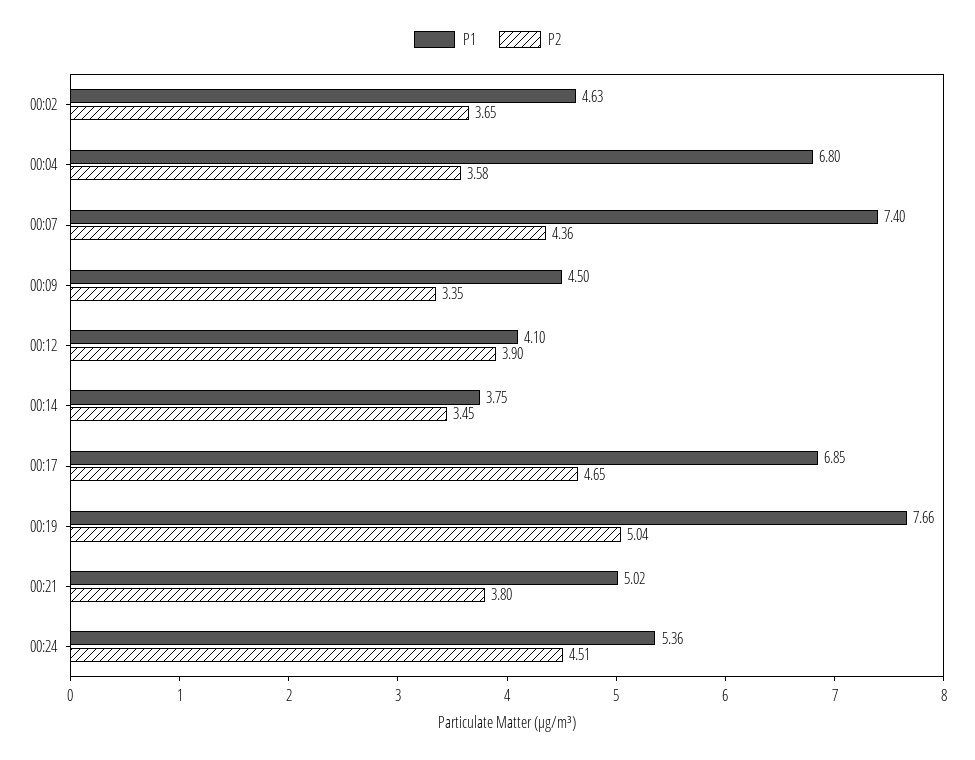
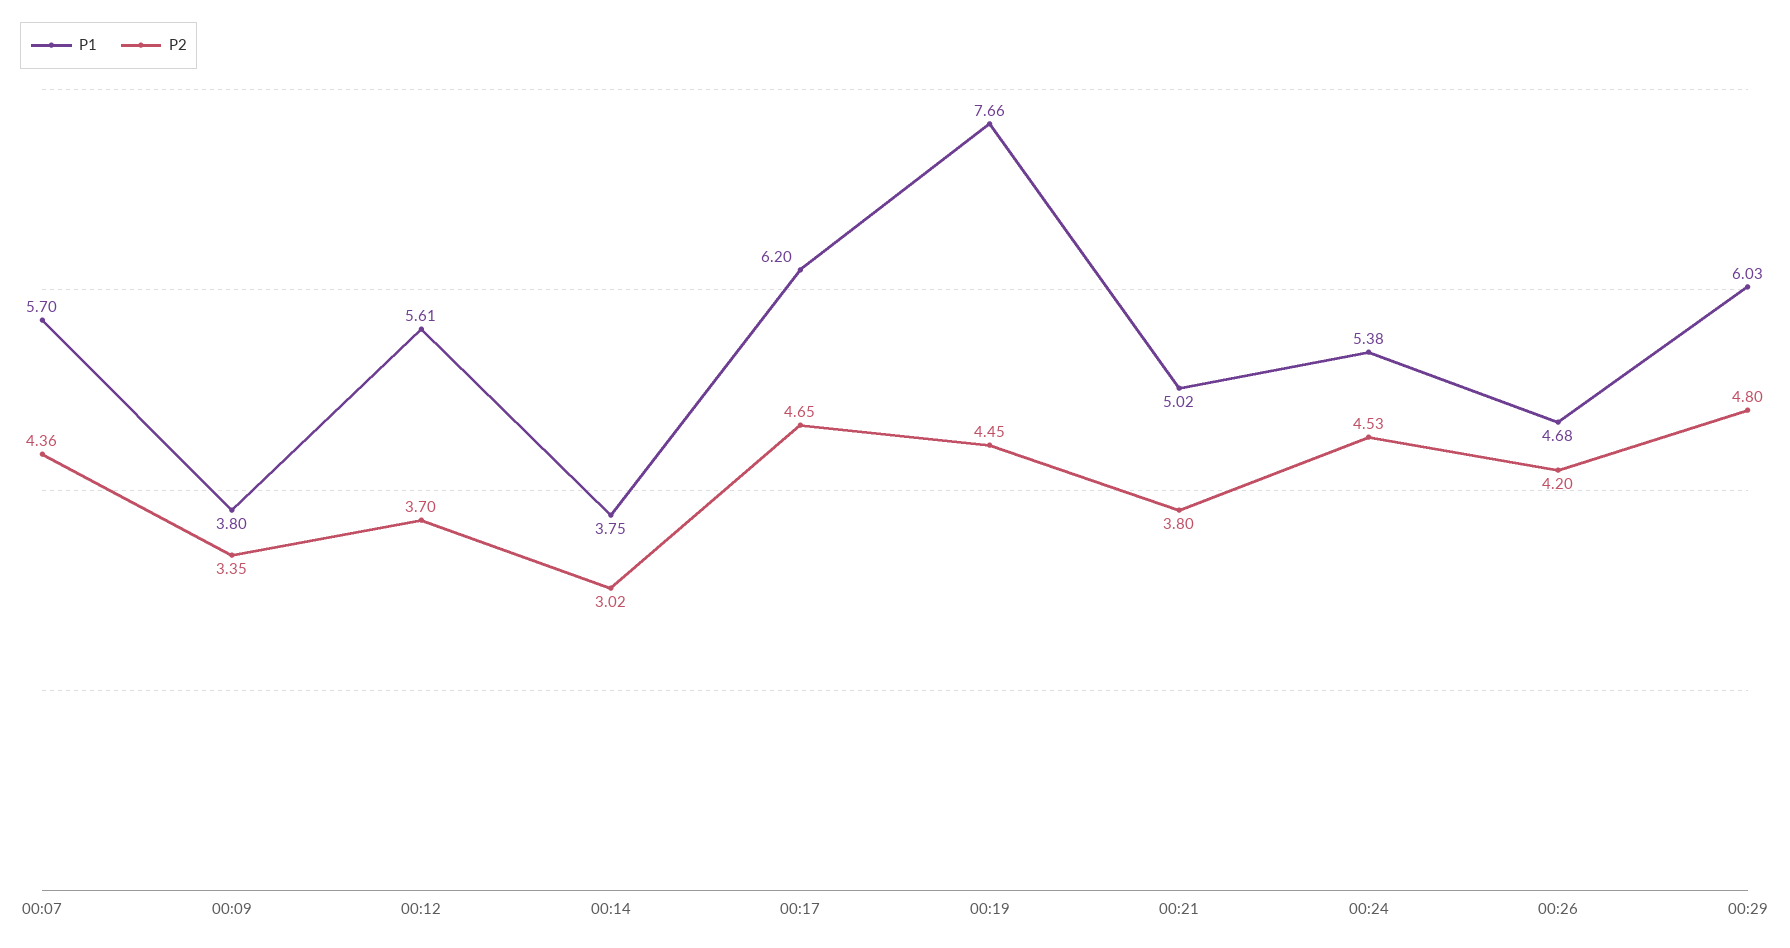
P1, 00:02: 4.63 -> none
P2, 00:02: 3.65 -> none
P1, 00:04: 6.8 -> none
P2, 00:04: 3.58 -> none
P1, 00:07: 7.4 -> 5.7
P1, 00:09: 4.5 -> 3.8
P1, 00:12: 4.1 -> 5.61
P2, 00:12: 3.9 -> 3.7
P2, 00:14: 3.45 -> 3.02
P1, 00:17: 6.85 -> 6.2
P2, 00:19: 5.04 -> 4.45
P1, 00:24: 5.36 -> 5.38
P2, 00:24: 4.51 -> 4.53
P1, 00:26: none -> 4.68
P2, 00:26: none -> 4.2
P1, 00:29: none -> 6.03
P2, 00:29: none -> 4.8

